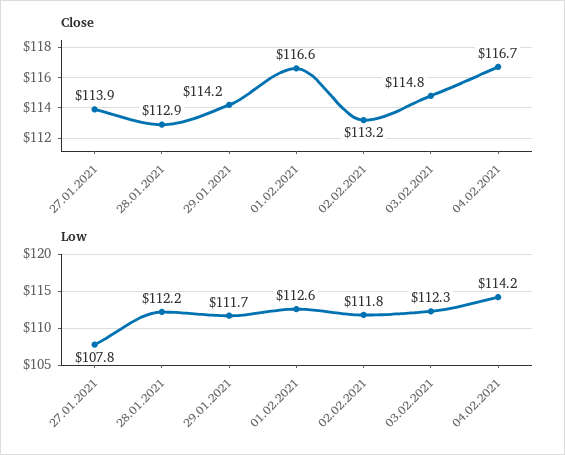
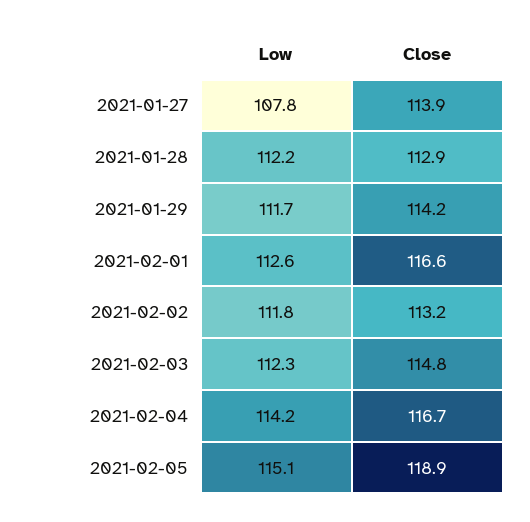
Low, 2021-02-05: none -> 115.1
Close, 2021-02-05: none -> 118.9

